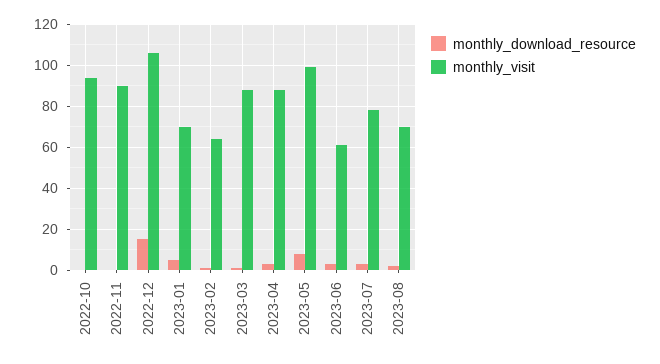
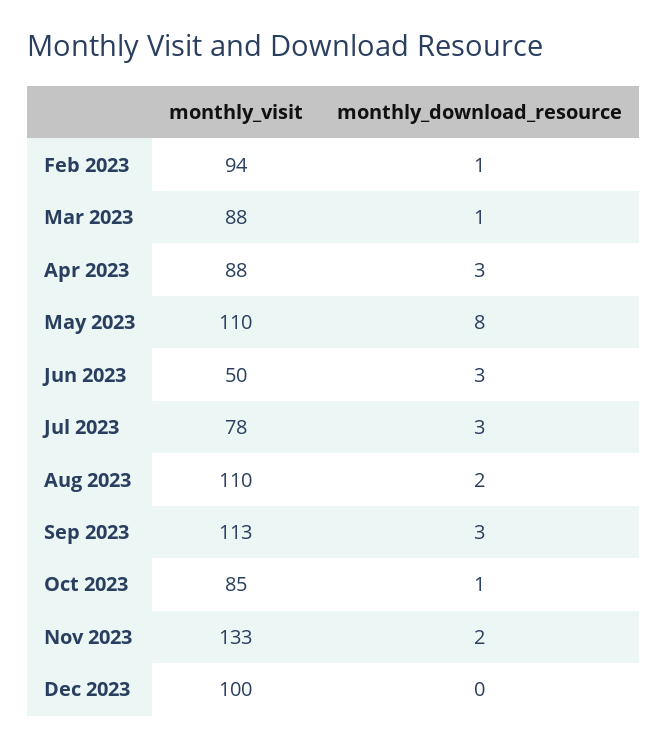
monthly_download_resource, 2022-10: 0 -> none
monthly_visit, 2022-10: 95 -> none
monthly_download_resource, 2022-11: 0 -> none
monthly_visit, 2022-11: 90 -> none
monthly_download_resource, 2022-12: 15 -> none
monthly_visit, 2022-12: 105 -> none
monthly_download_resource, 2023-01: 5 -> none
monthly_visit, 2023-01: 70 -> none
monthly_visit, 2023-02: 65 -> 94
monthly_visit, 2023-05: 100 -> 110
monthly_visit, 2023-06: 60 -> 50
monthly_visit, 2023-08: 70 -> 110
monthly_visit, Sep 2023: none -> 113
monthly_download_resource, Sep 2023: none -> 3
monthly_visit, Oct 2023: none -> 85
monthly_download_resource, Oct 2023: none -> 1
monthly_visit, Nov 2023: none -> 133
monthly_download_resource, Nov 2023: none -> 2
monthly_visit, Dec 2023: none -> 100
monthly_download_resource, Dec 2023: none -> 0

